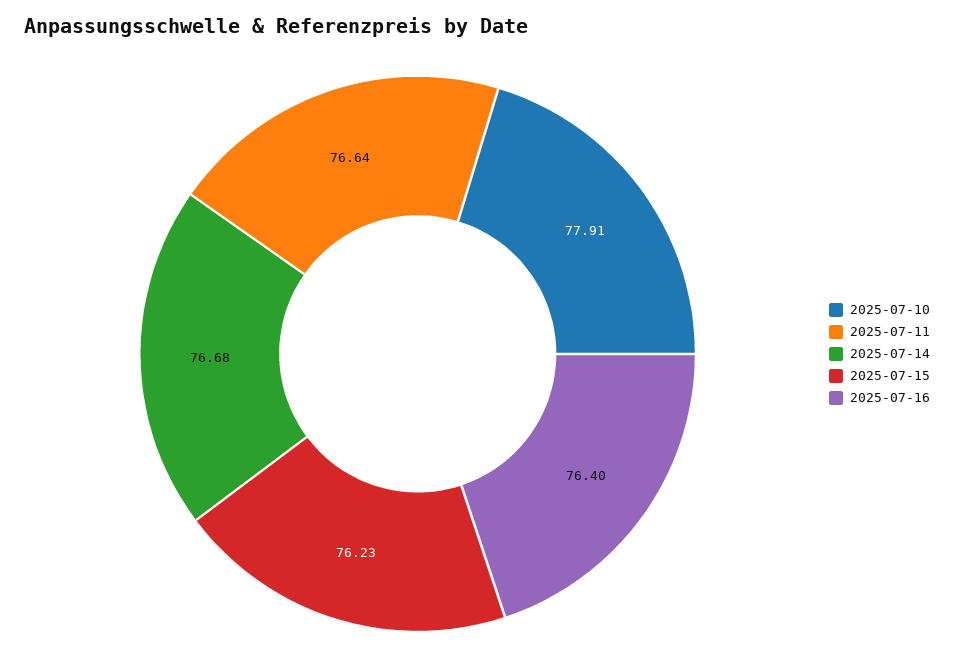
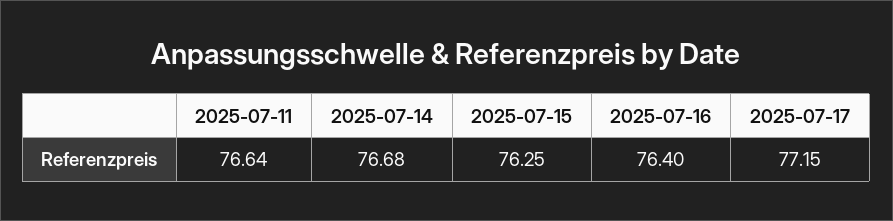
2025-07-10: 77.91 -> none
2025-07-15: 76.23 -> 76.25
2025-07-17: none -> 77.15

